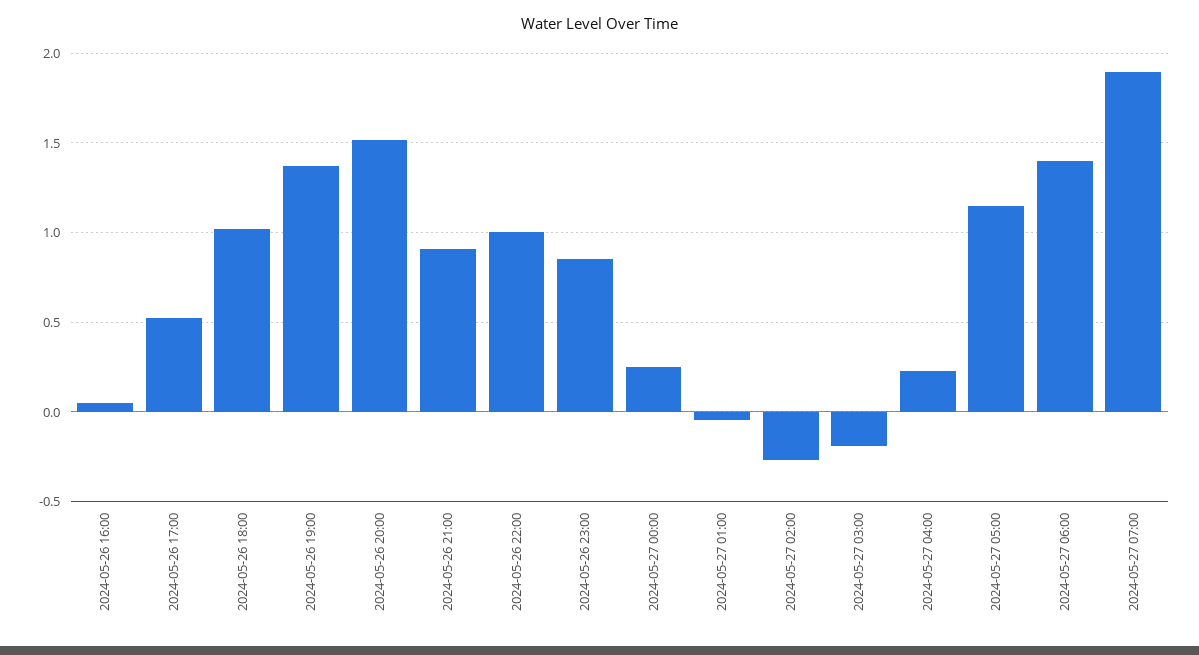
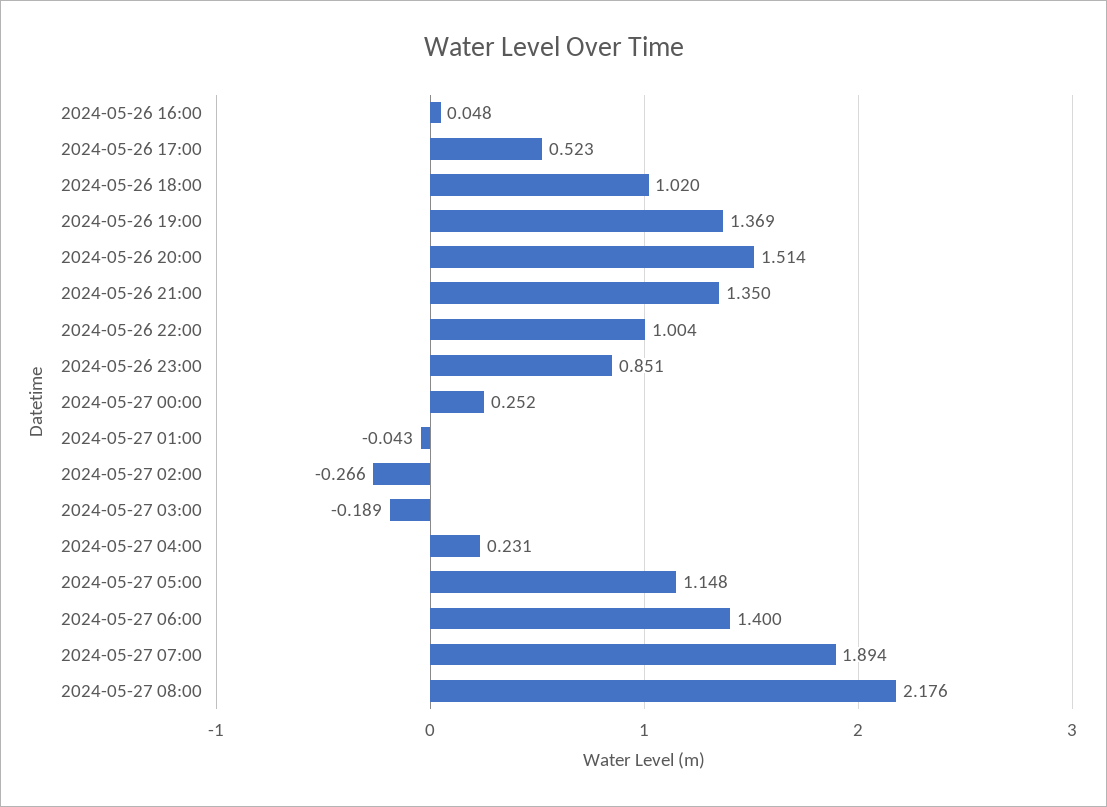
2024-05-26 21:00: 0.9 -> 1.35
2024-05-27 08:00: none -> 2.176

